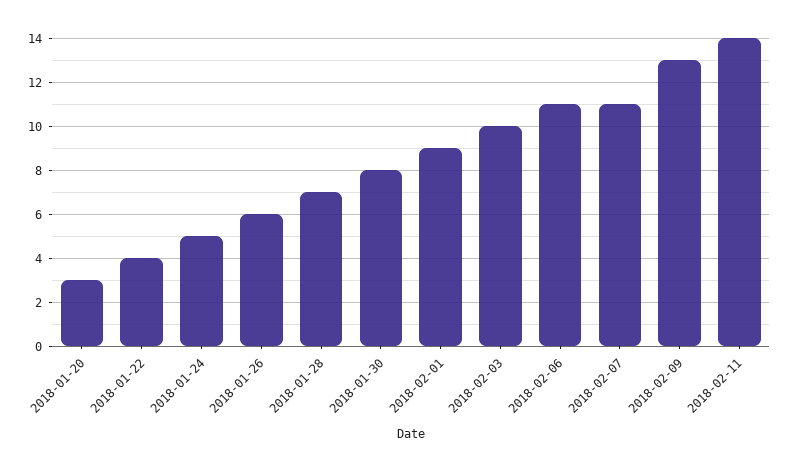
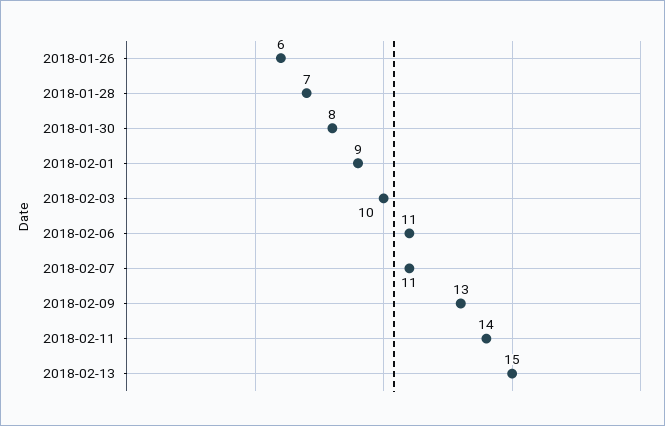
2018-01-20: 3 -> none
2018-01-22: 4 -> none
2018-01-24: 5 -> none
2018-02-13: none -> 15

